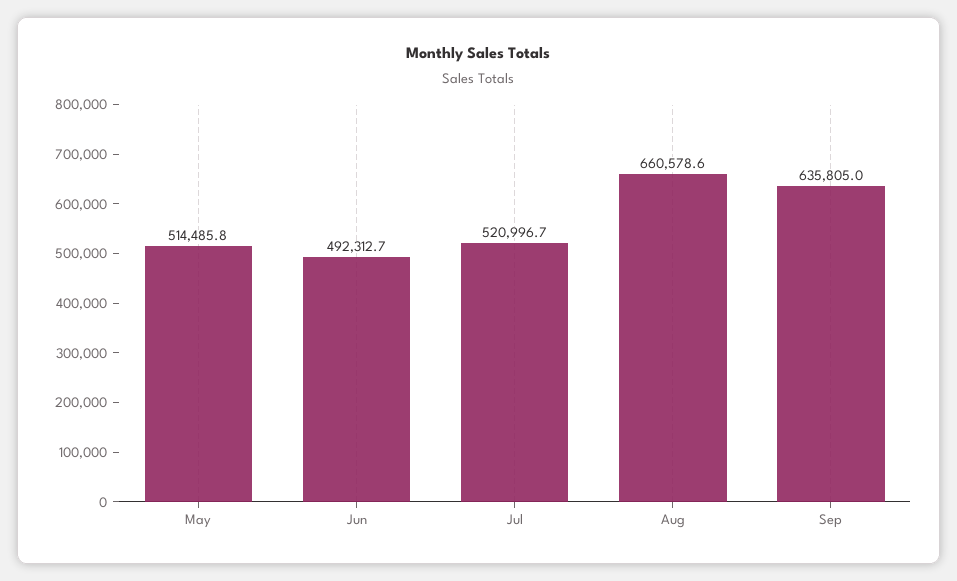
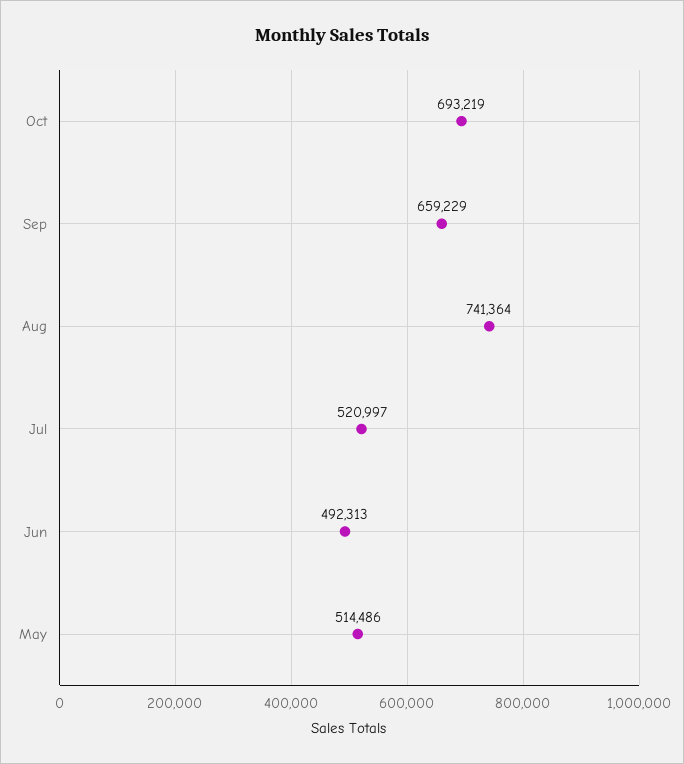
Aug: 660578.6 -> 741364
Sep: 635805 -> 659229
Oct: none -> 693219

